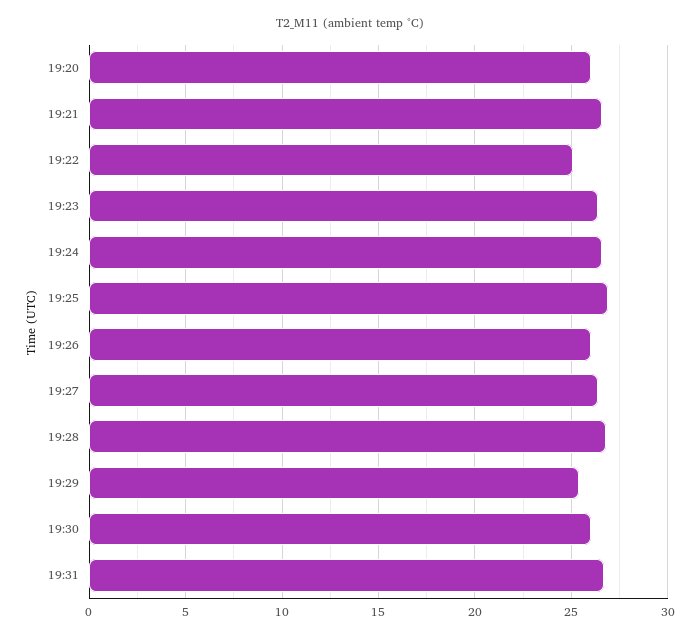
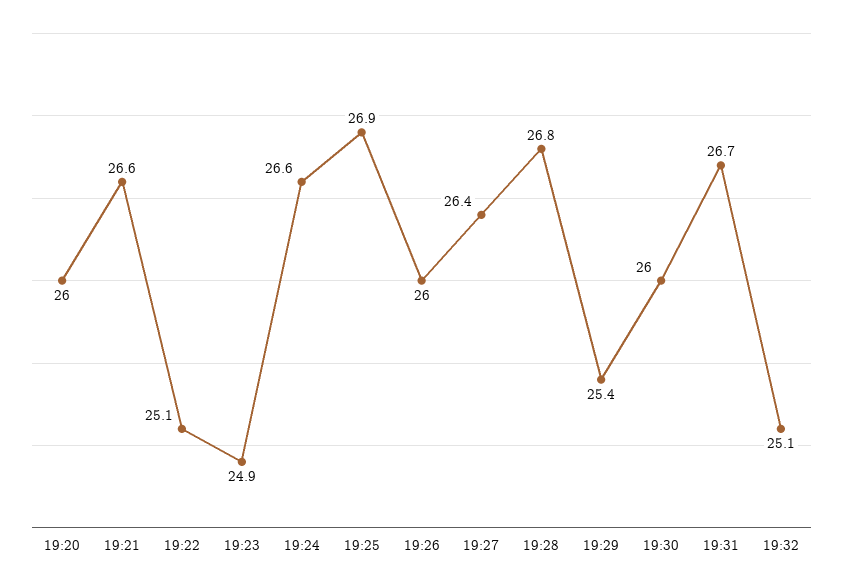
19:23: 26.5 -> 24.9
19:32: none -> 25.1

